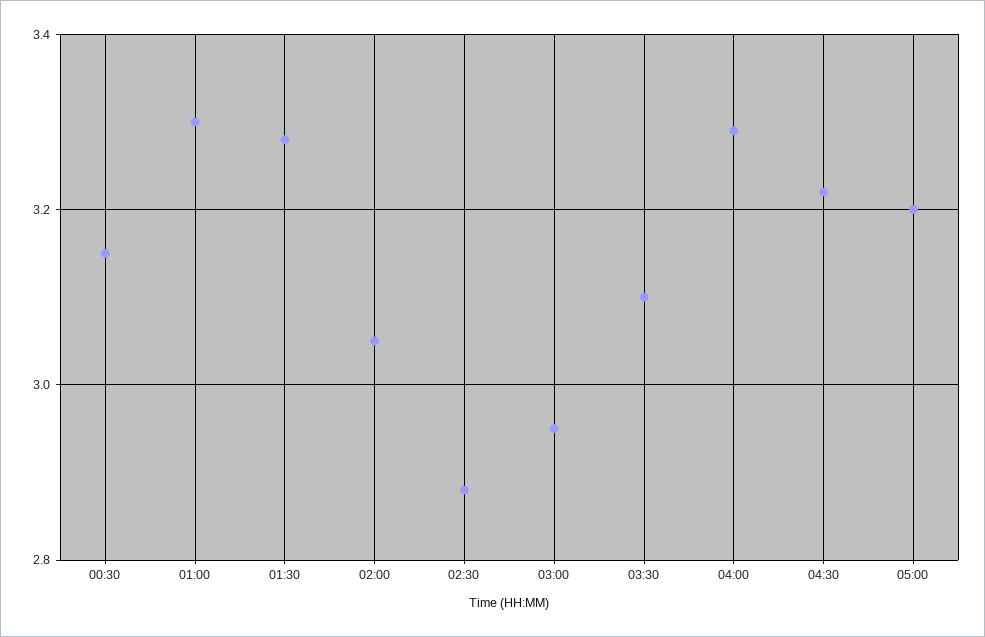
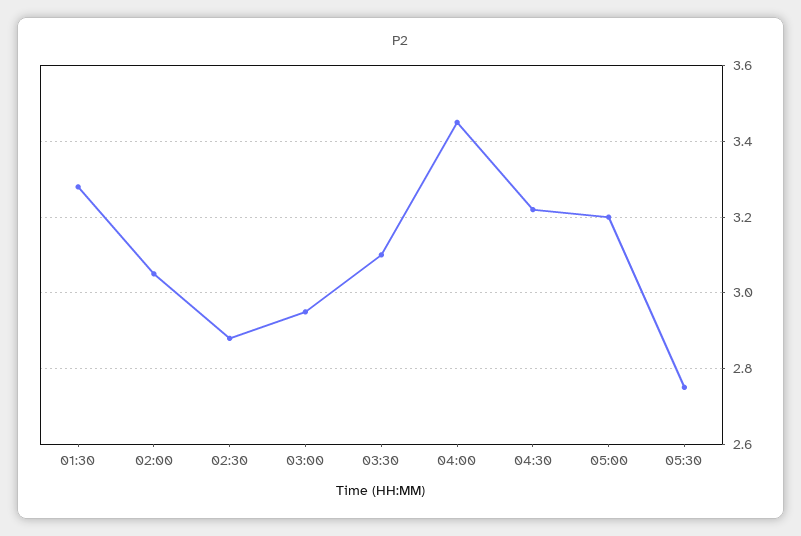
00:30: 3.15 -> none
01:00: 3.3 -> none
04:00: 3.3 -> 3.45
05:30: none -> 2.75

